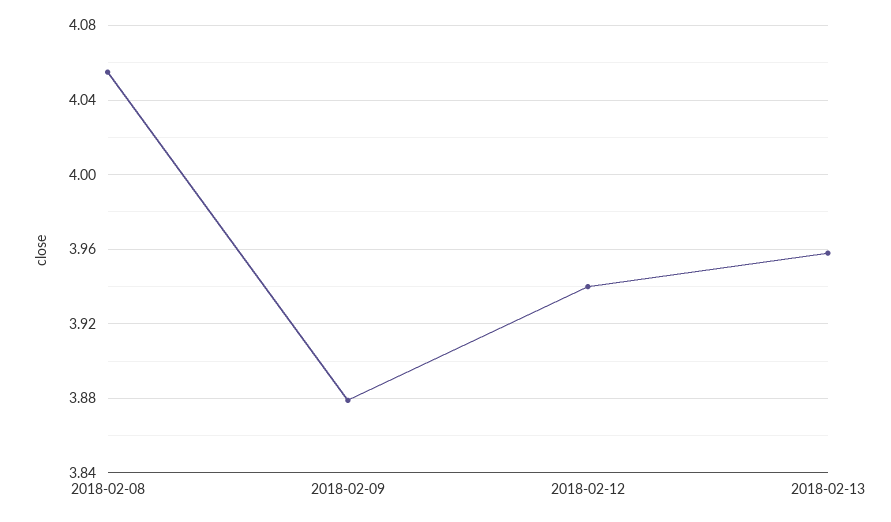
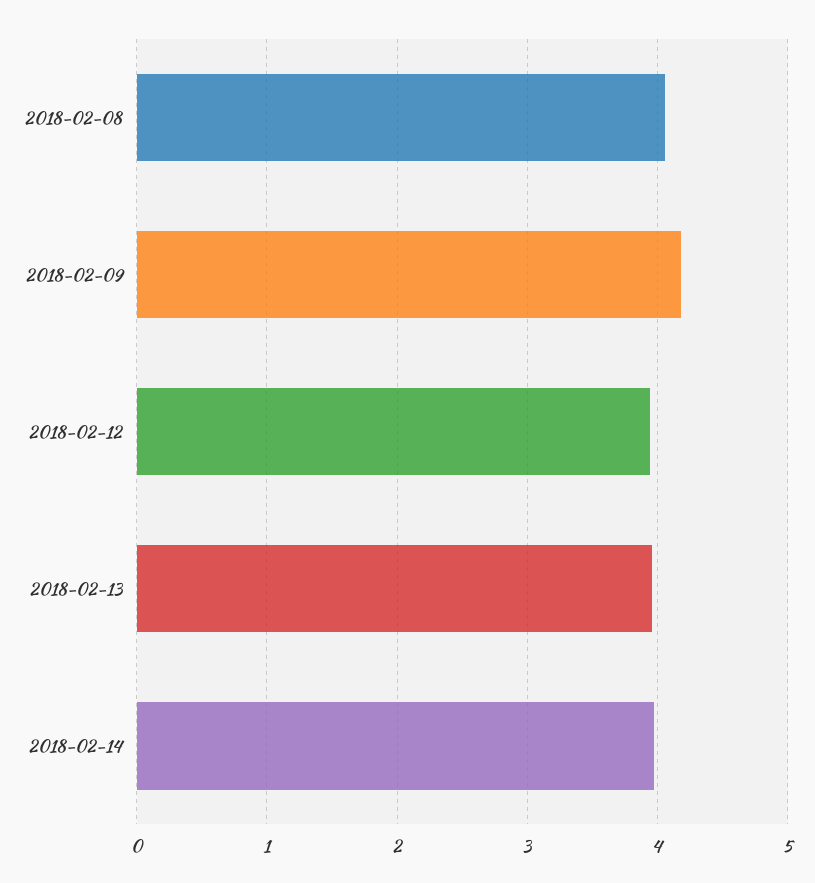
2018-02-09: 3.88 -> 4.2
2018-02-14: none -> 4

